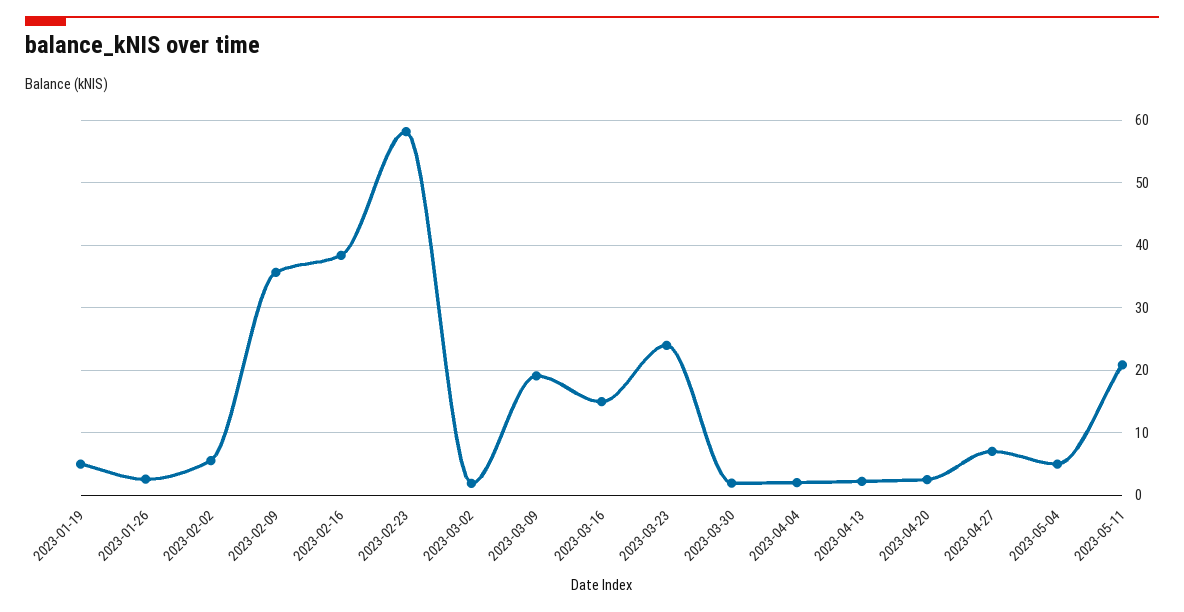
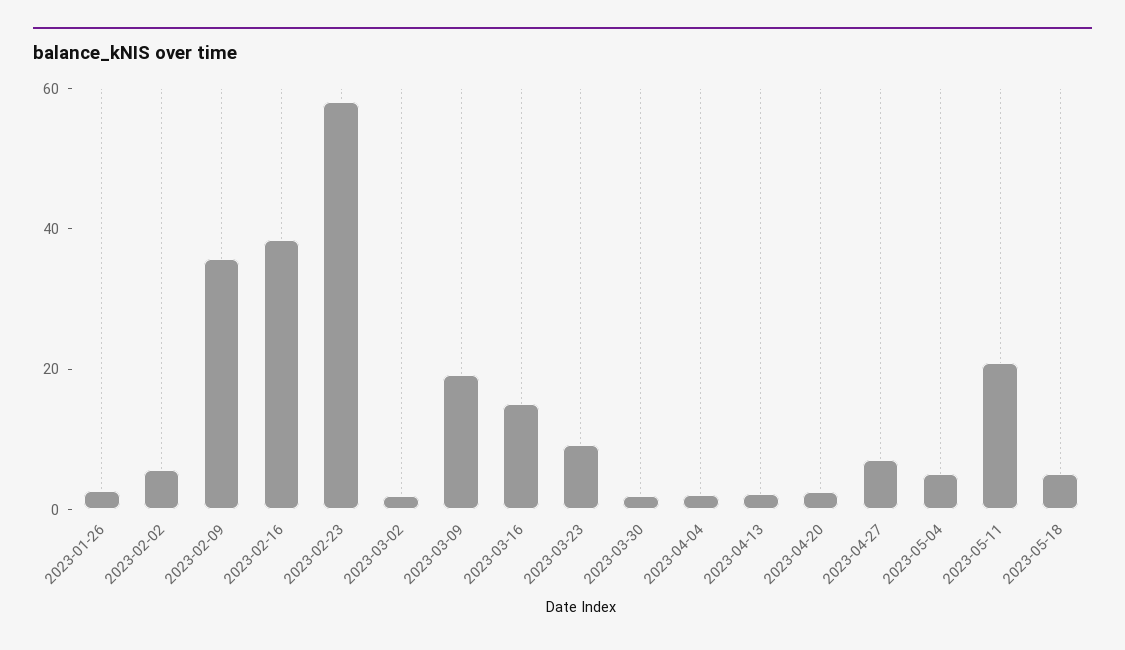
2023-01-19: 5 -> none
2023-03-23: 24 -> 10
2023-05-18: none -> 5

